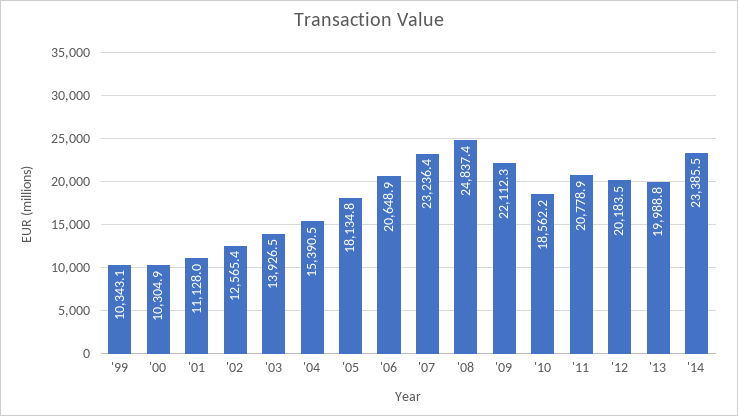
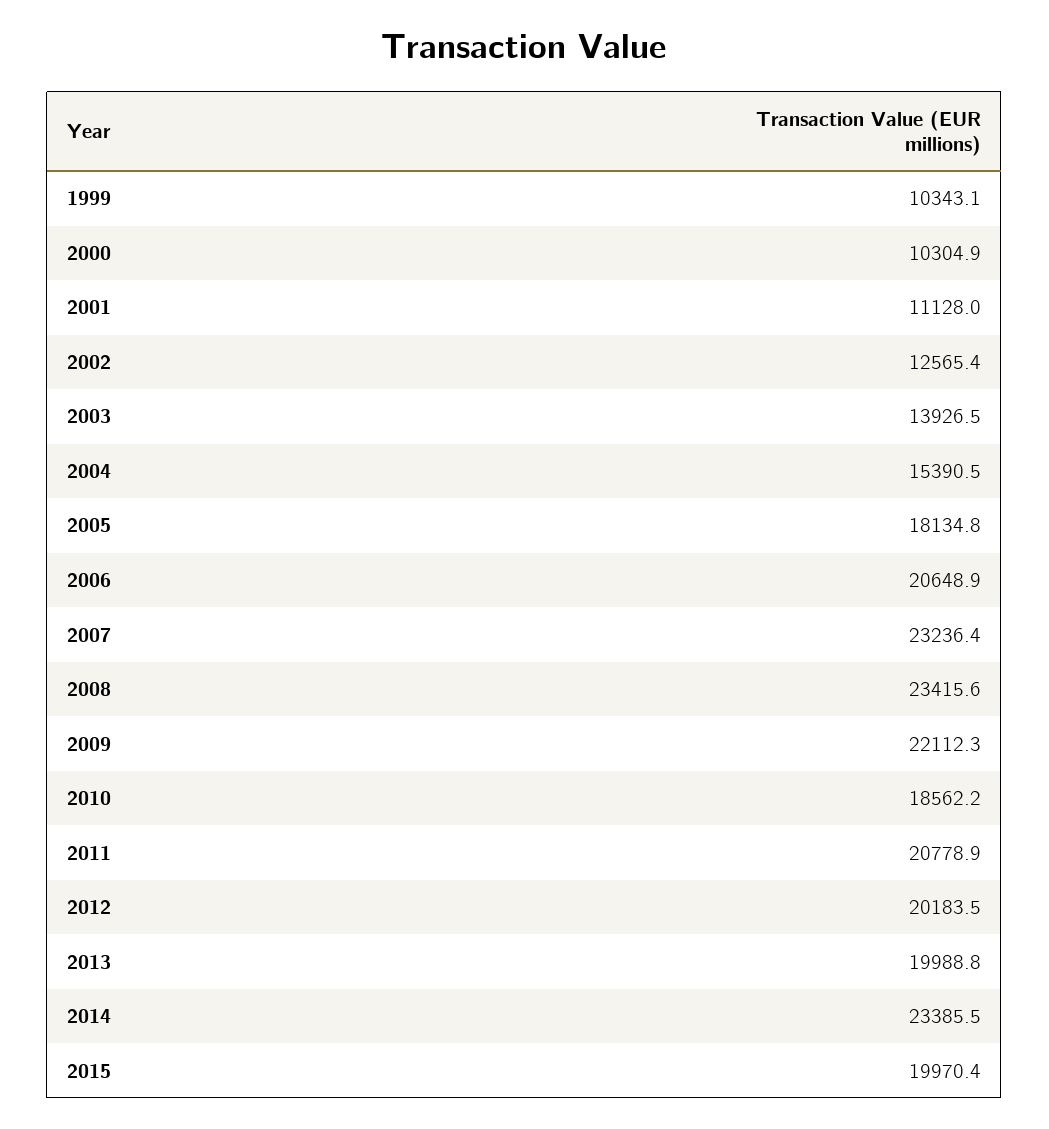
'08: 24837.4 -> 23415.6
2015: none -> 19970.4

